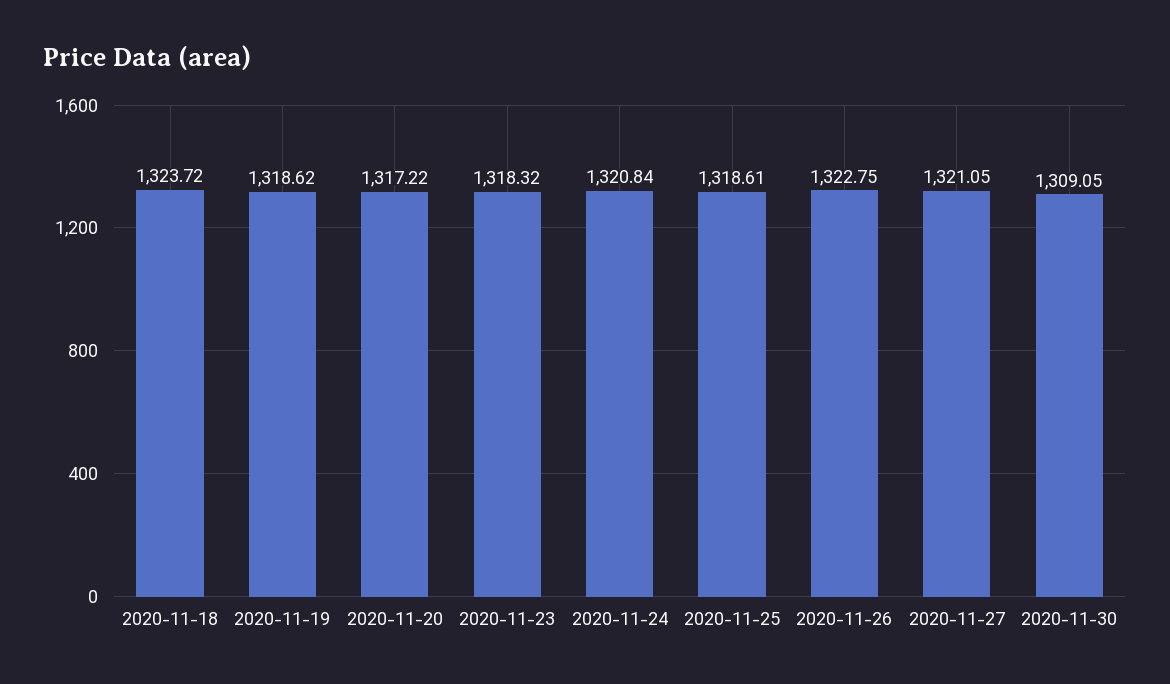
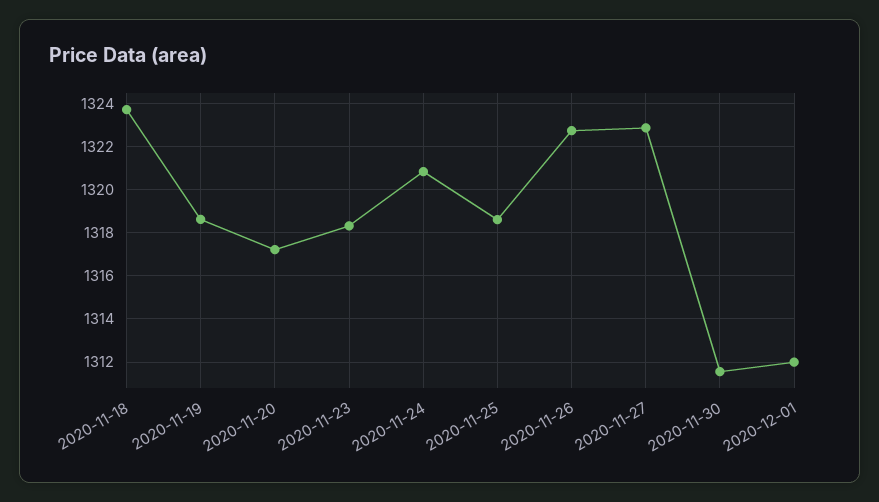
2020-11-27: 1321.05 -> 1323
2020-11-30: 1309.05 -> 1311.5
2020-12-01: none -> 1312

